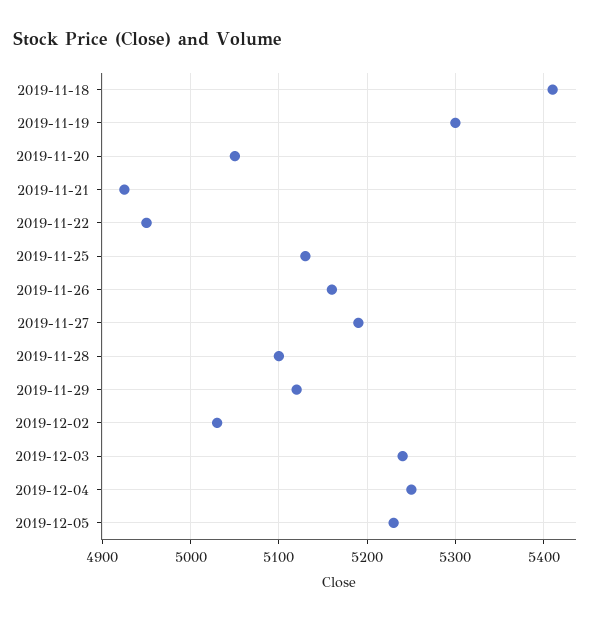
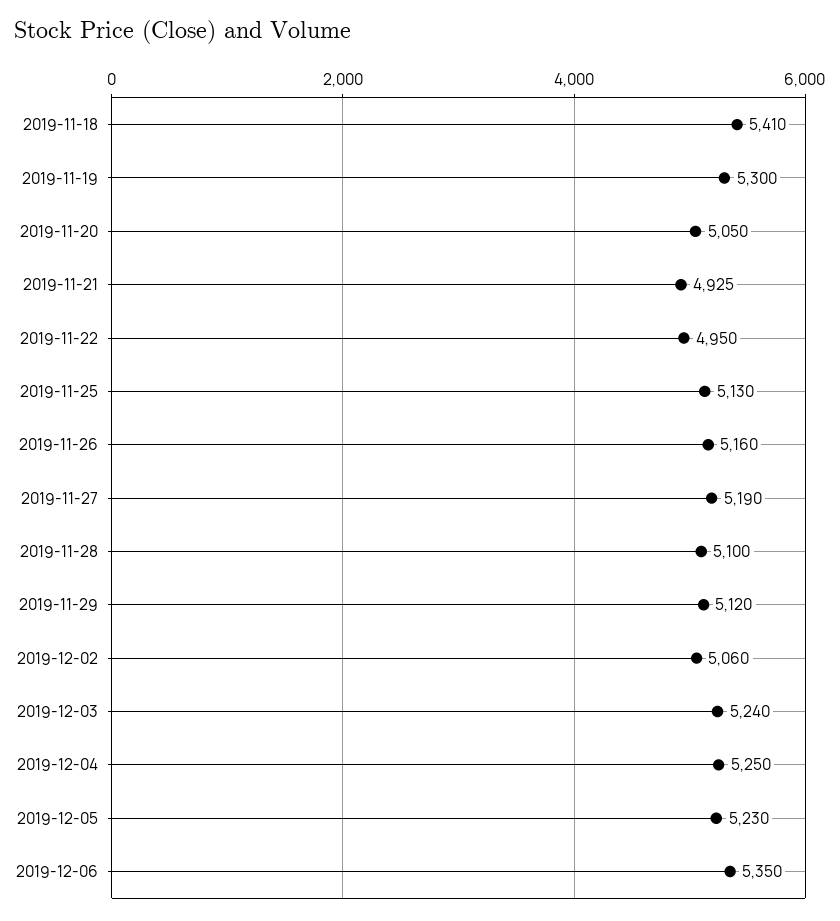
2019-12-02: 5030 -> 5060
2019-12-06: none -> 5350

